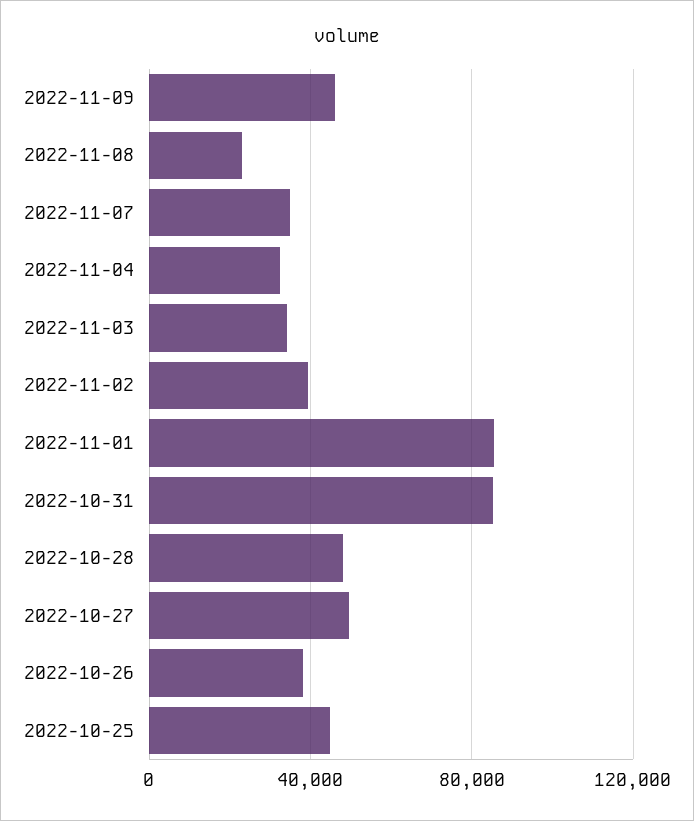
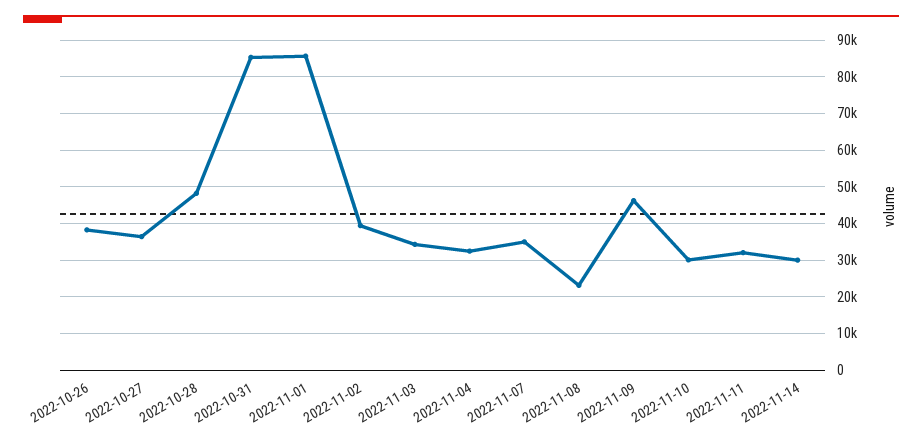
2022-10-27: 50000 -> 36000
2022-10-25: 45000 -> none
2022-11-10: none -> 30000
2022-11-11: none -> 32000
2022-11-14: none -> 30000

